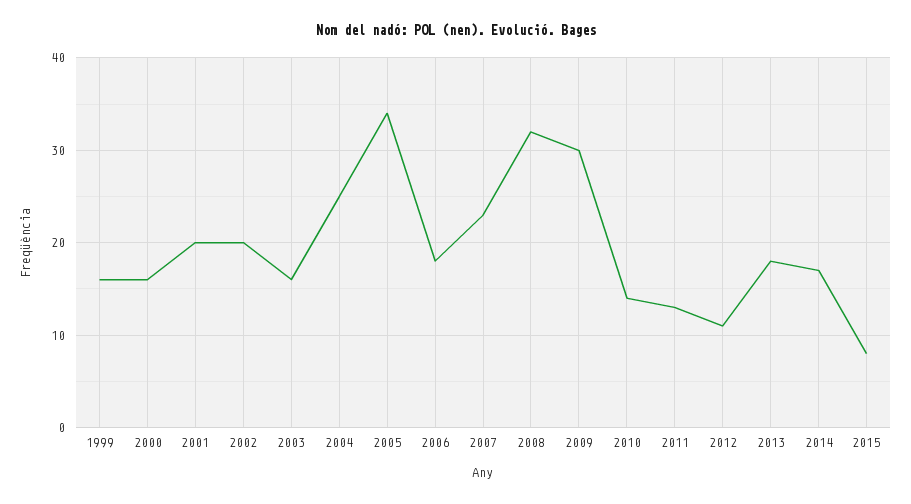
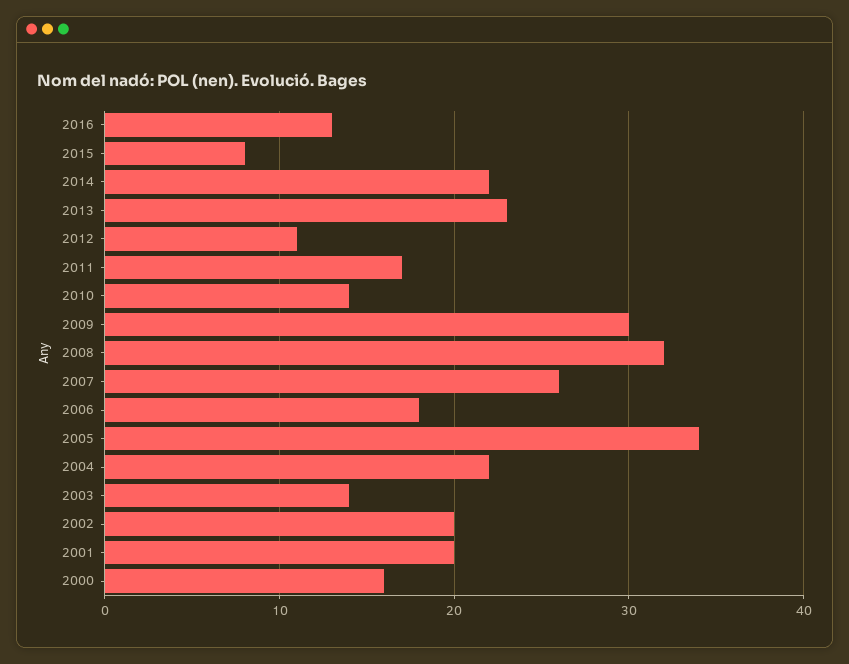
1999: 16 -> none
2003: 16 -> 14
2004: 25 -> 22
2007: 23 -> 26
2011: 13 -> 17
2013: 18 -> 23
2014: 17 -> 22
2016: none -> 13

